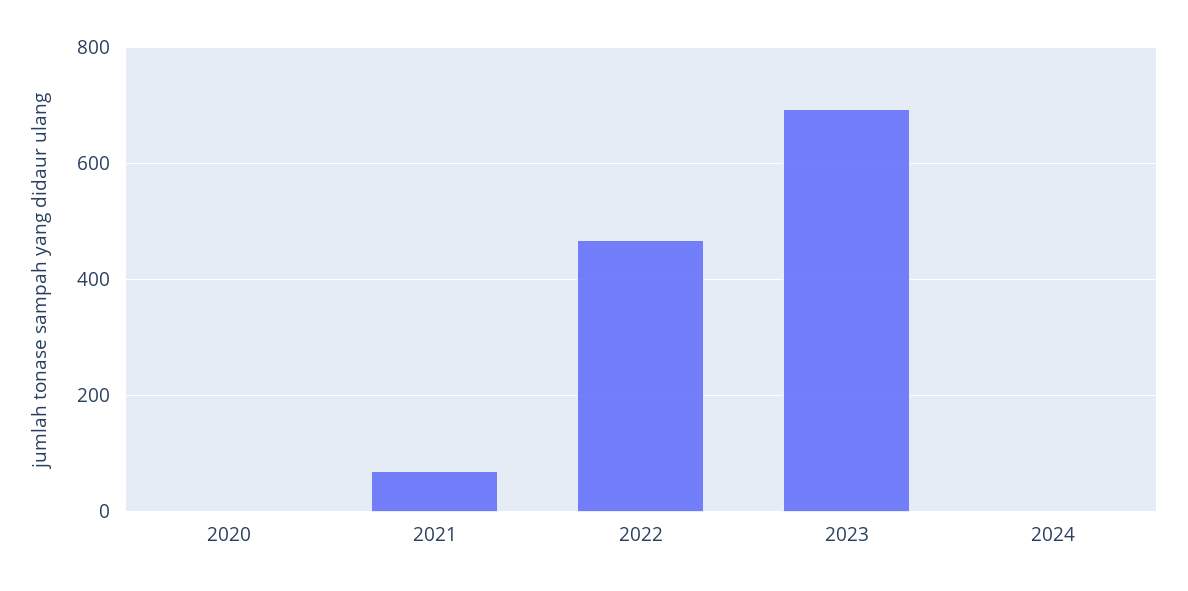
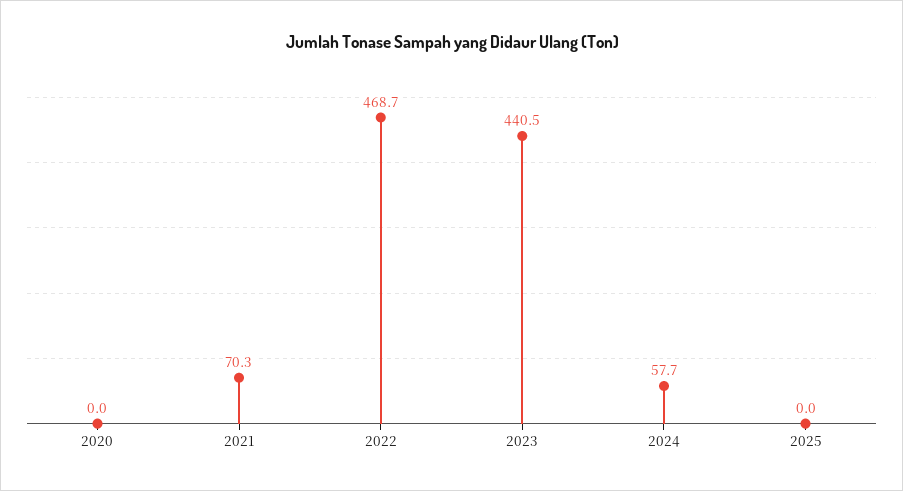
2023: 700 -> 440.5
2024: 0 -> 57.7
2025: none -> 0

